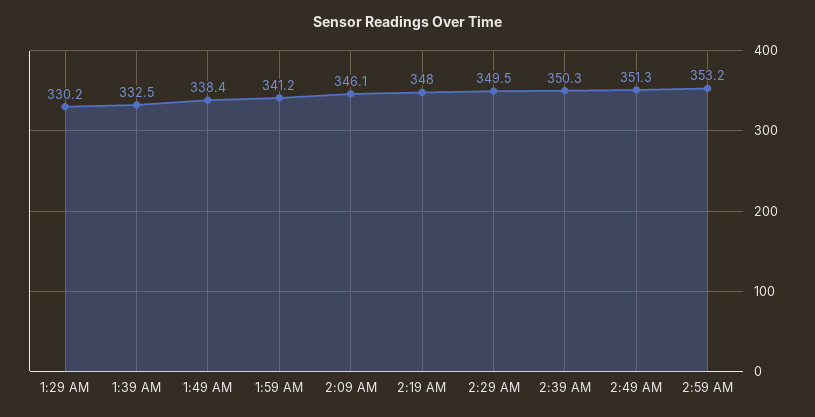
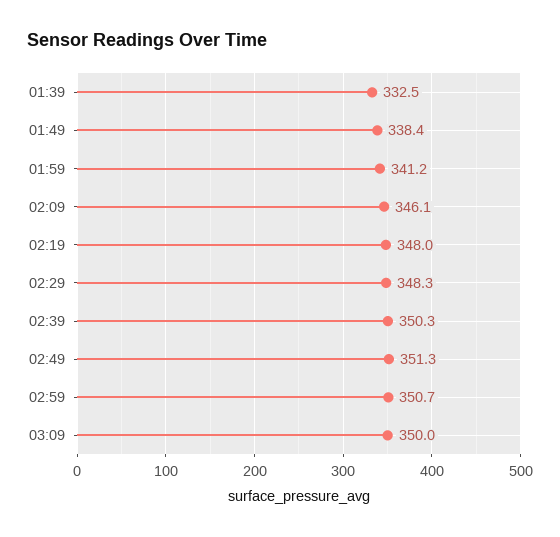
1:29 AM: 330.2 -> none
2:29 AM: 349.5 -> 348.3
2:59 AM: 353.2 -> 350.7
03:09: none -> 350

